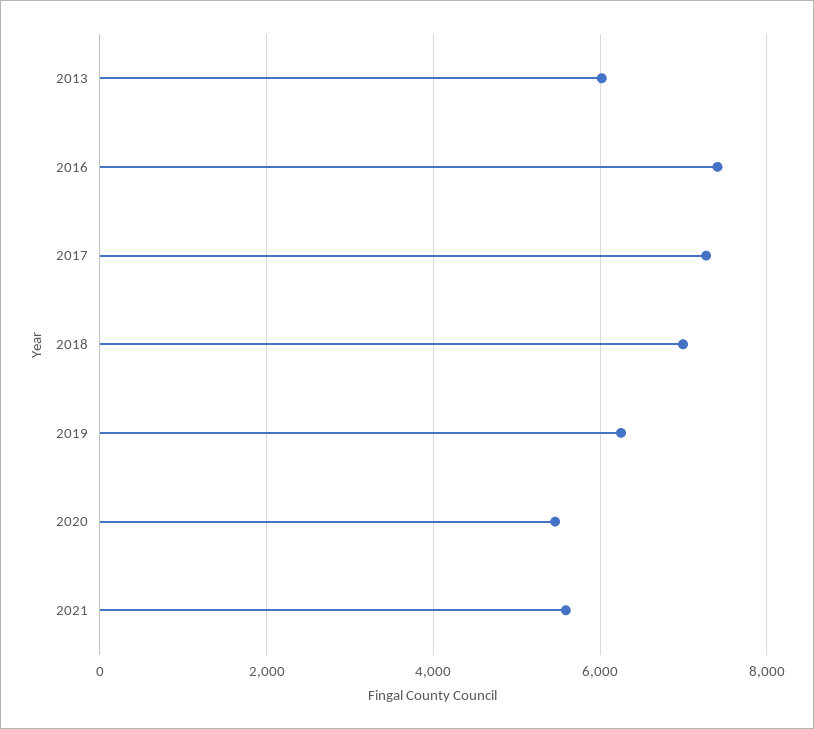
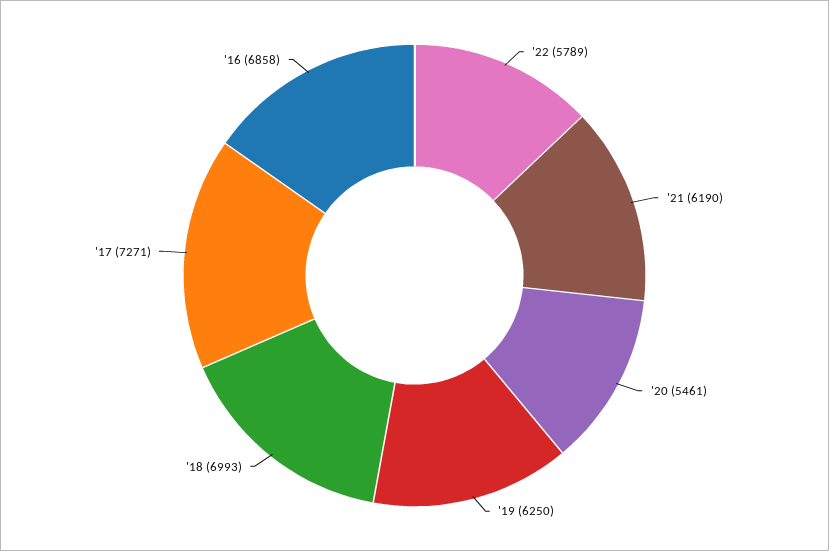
2013: 6000 -> none
2016: 7400 -> 6858
2021: 5600 -> 6190
'22: none -> 5789

